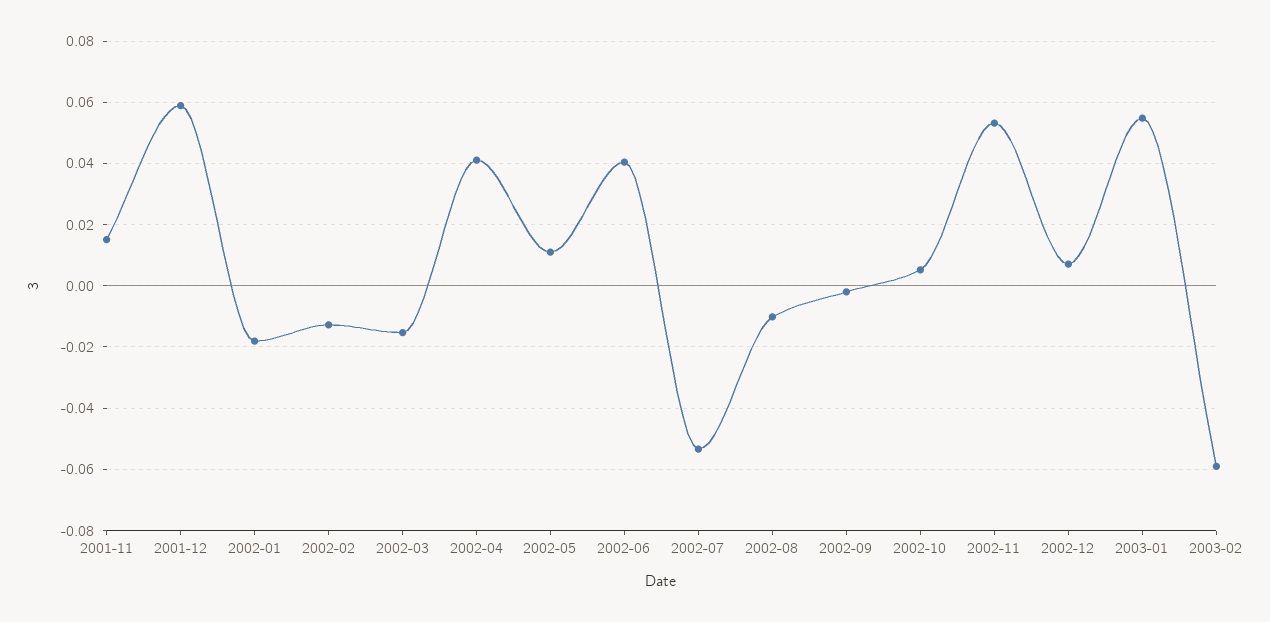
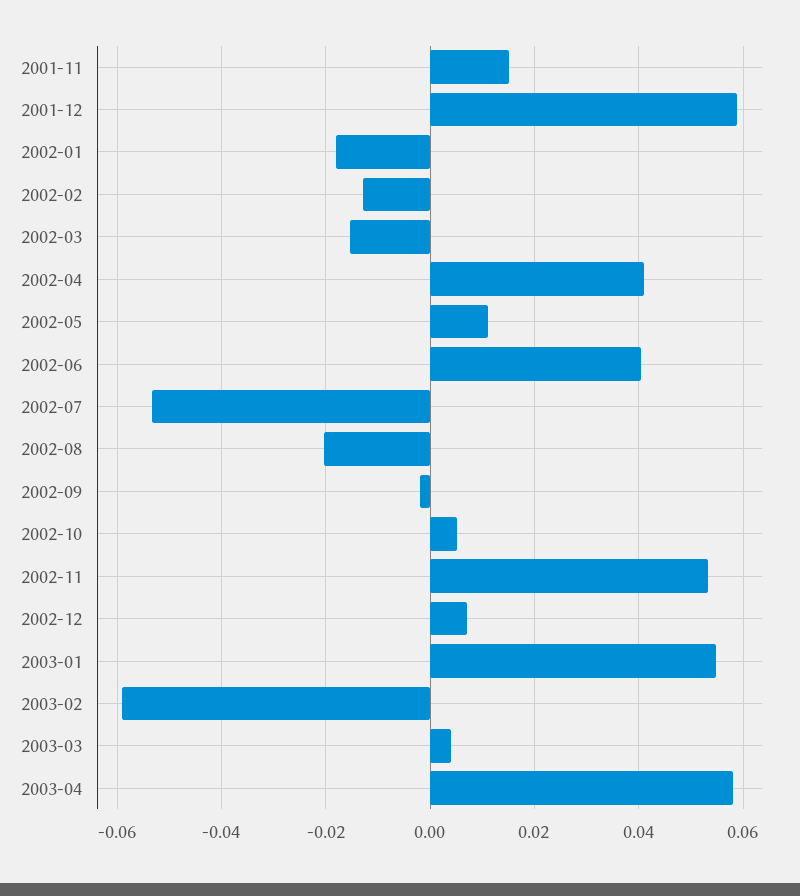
2002-08: -0.01 -> -0.02
2003-03: none -> 0.004
2003-04: none -> 0.058

